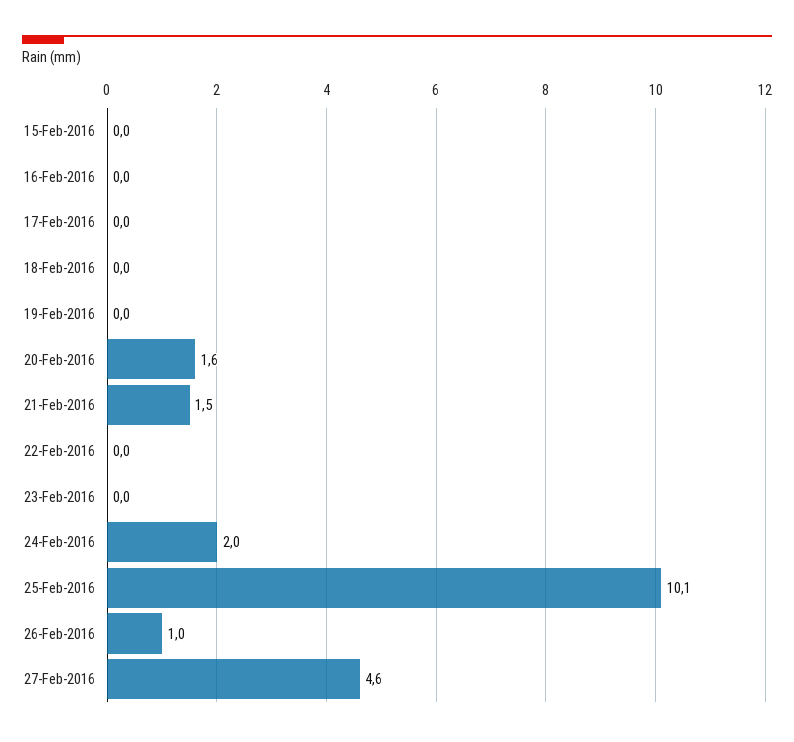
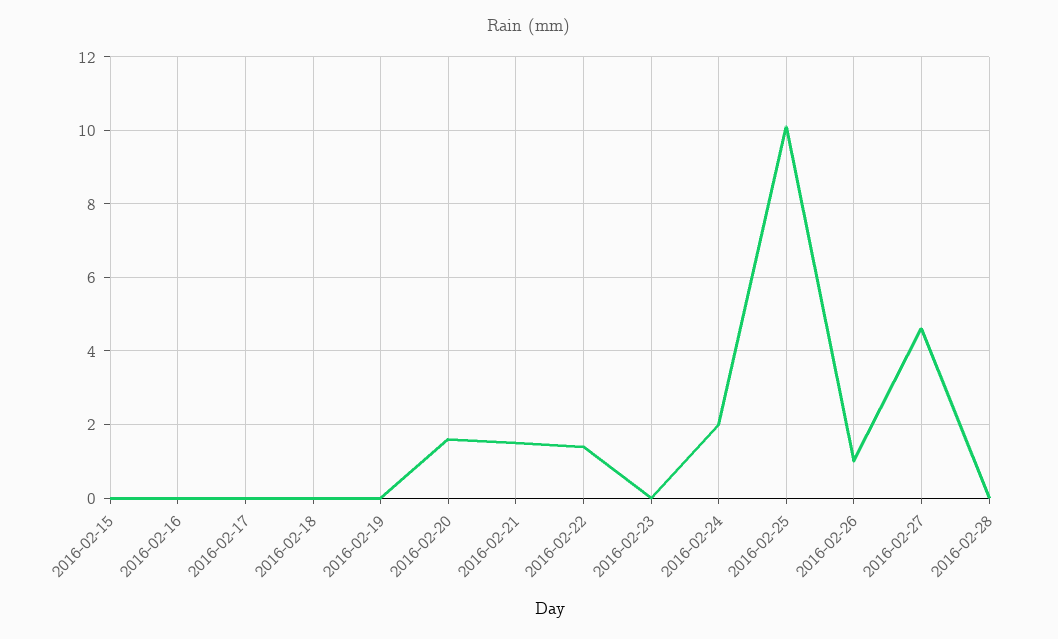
22-Feb-2016: 0 -> 1.5
2016-02-28: none -> 0

